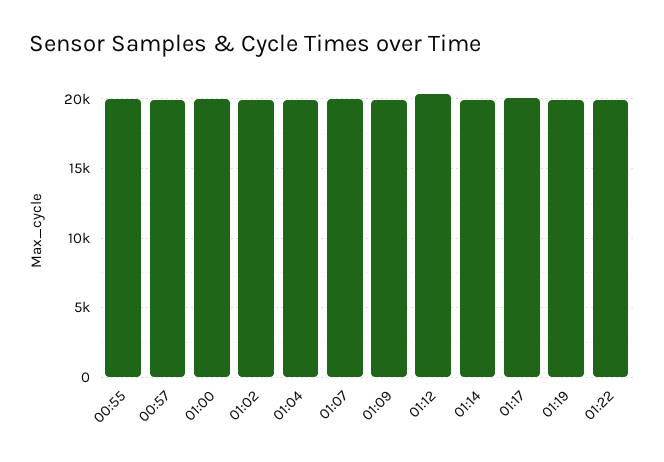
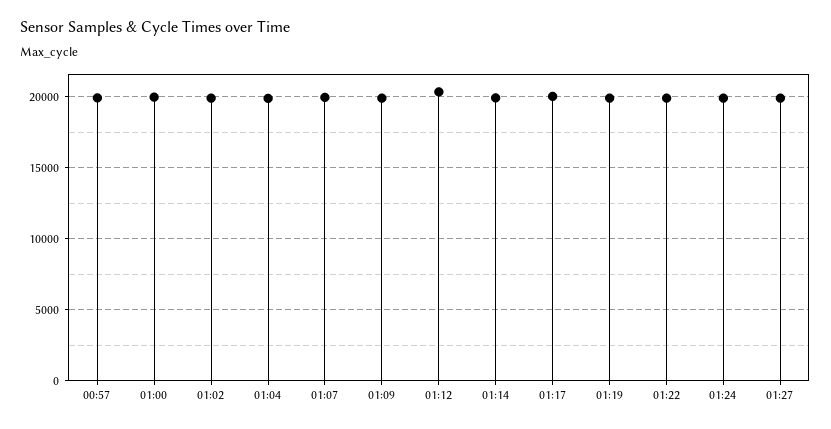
00:55: 20000 -> none
01:24: none -> 20000
01:27: none -> 20000

